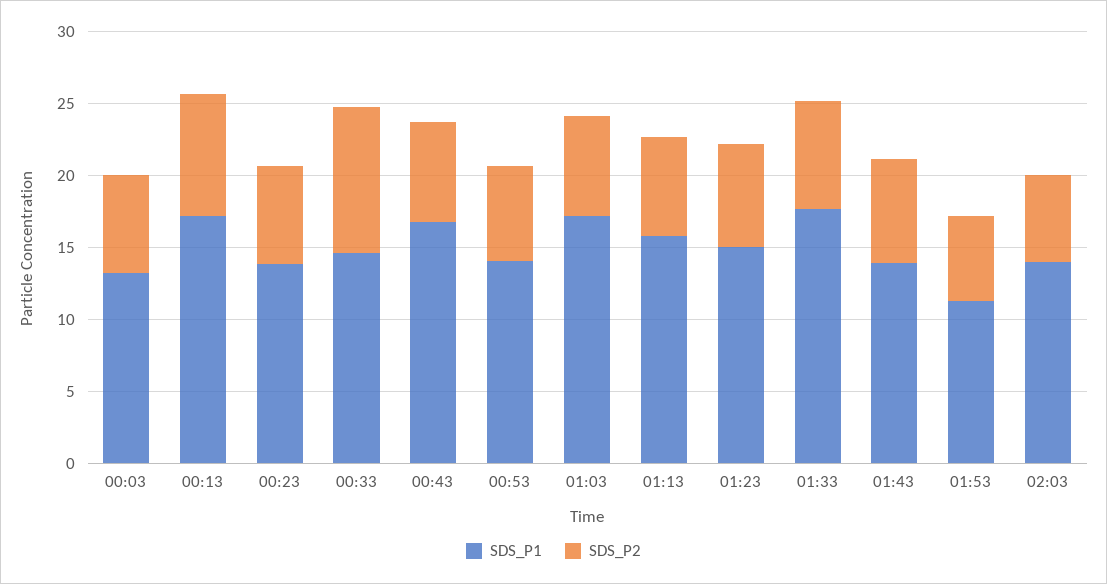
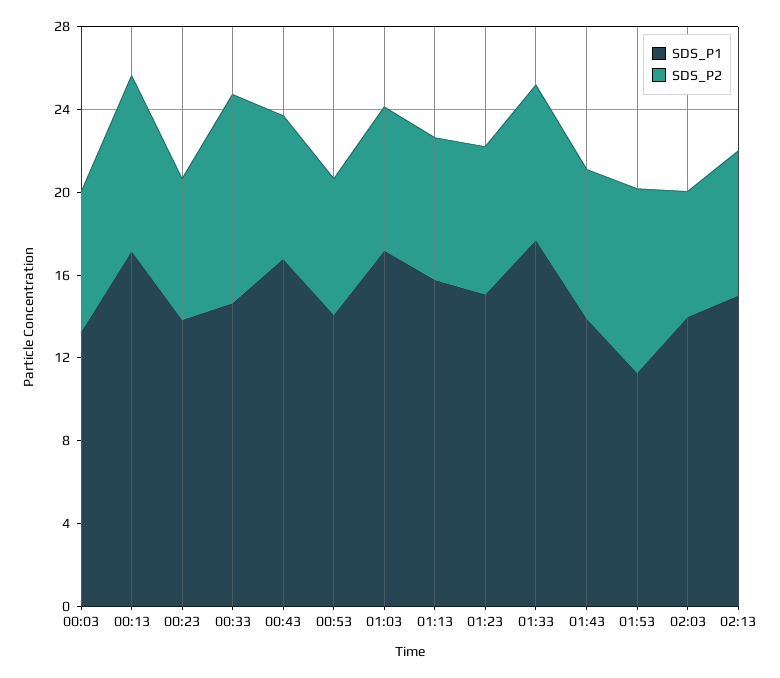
SDS_P2, 01:53: 6 -> 9
SDS_P1, 02:13: none -> 15
SDS_P2, 02:13: none -> 7

